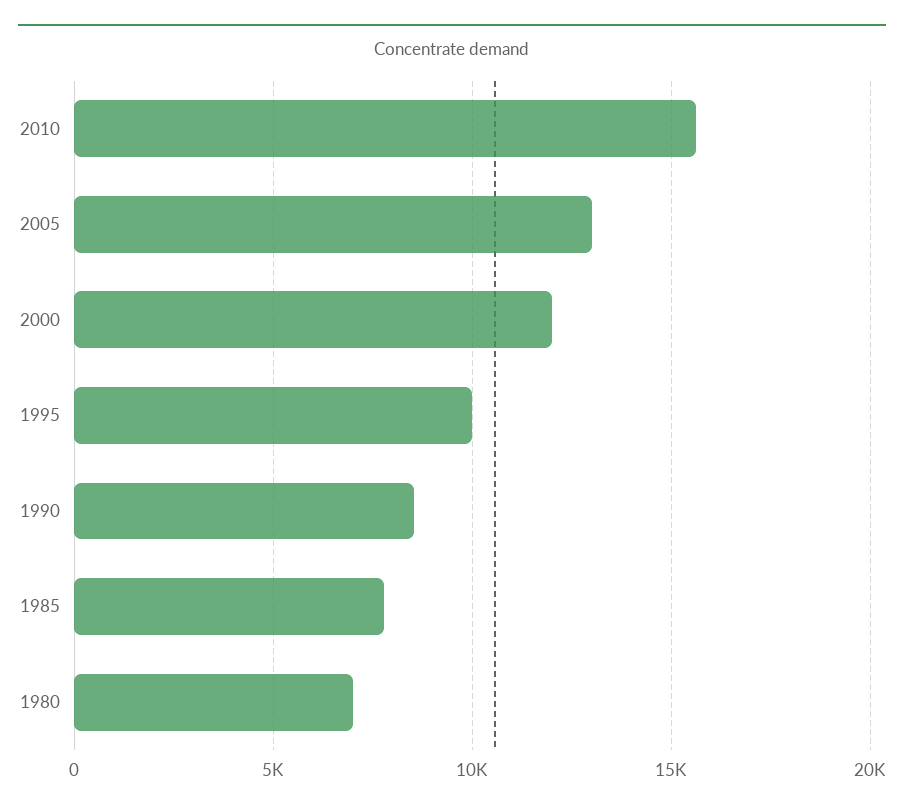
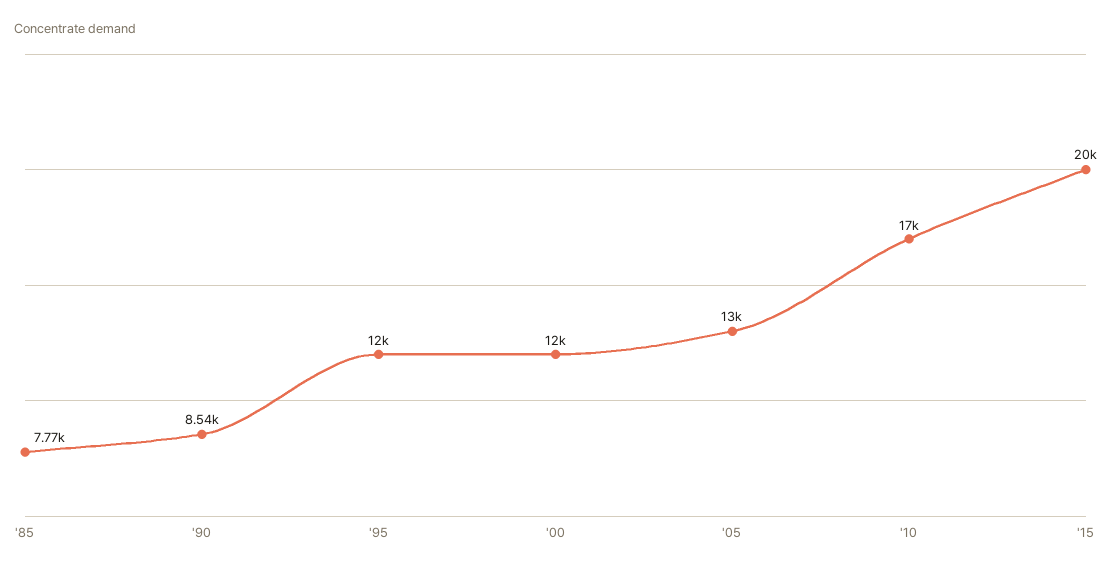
2010: 15500 -> 17000
1995: 10000 -> 12000
1980: 7000 -> none
'15: none -> 20000

